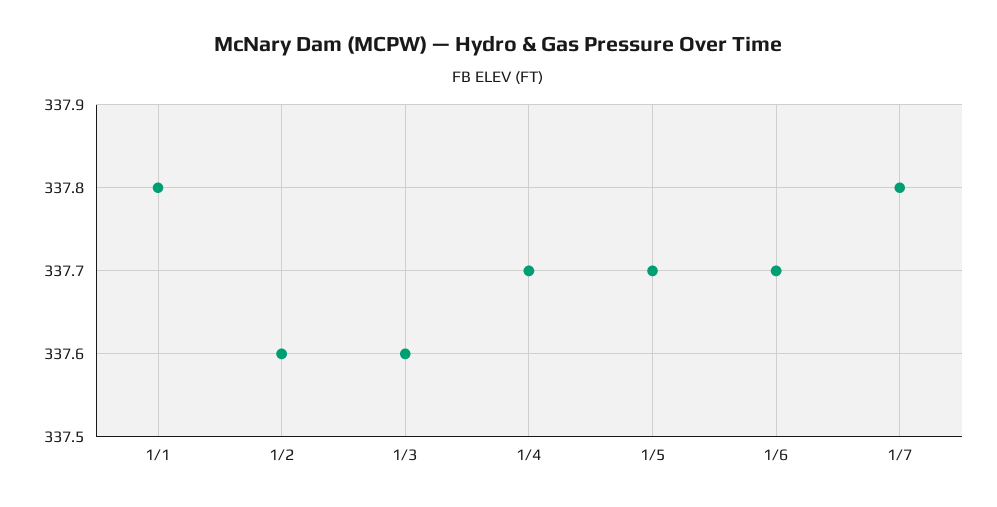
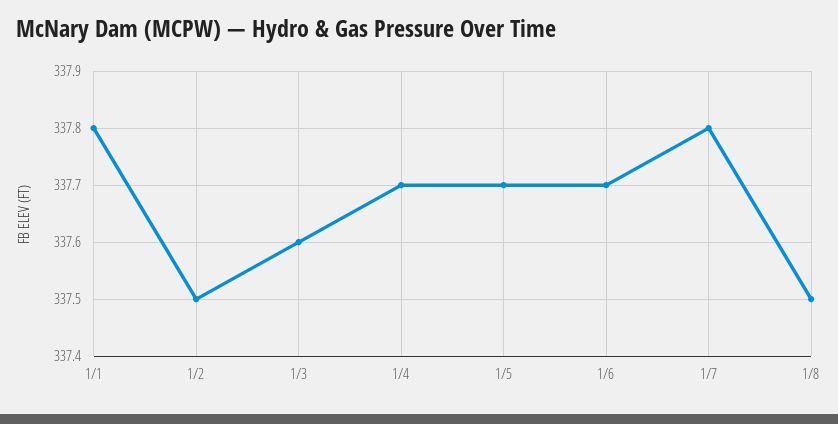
1/2: 337.6 -> 337.5
1/8: none -> 337.5

